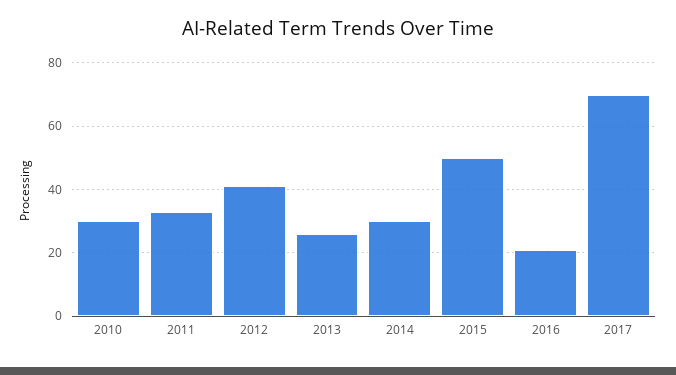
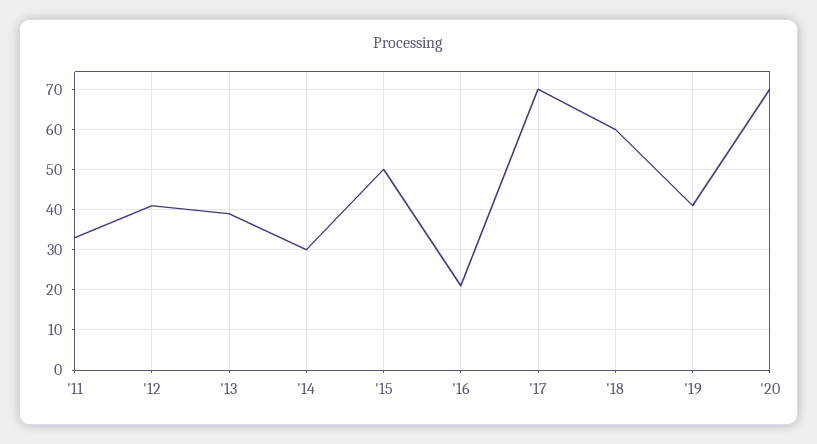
2010: 30 -> none
2013: 25 -> 40
'18: none -> 60
'19: none -> 40
'20: none -> 70

